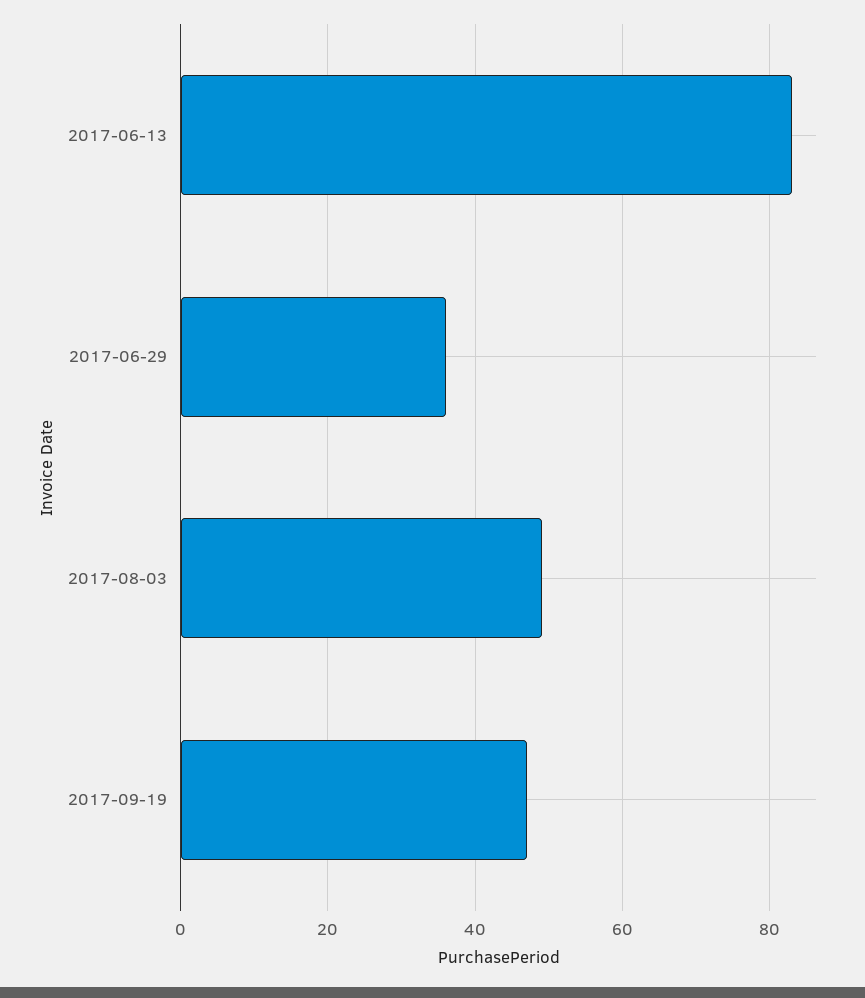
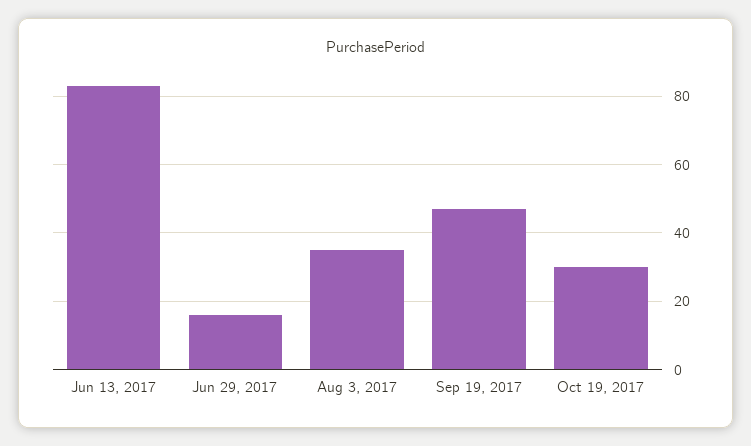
2017-06-29: 35 -> 15
2017-08-03: 50 -> 35
Oct 19, 2017: none -> 30

